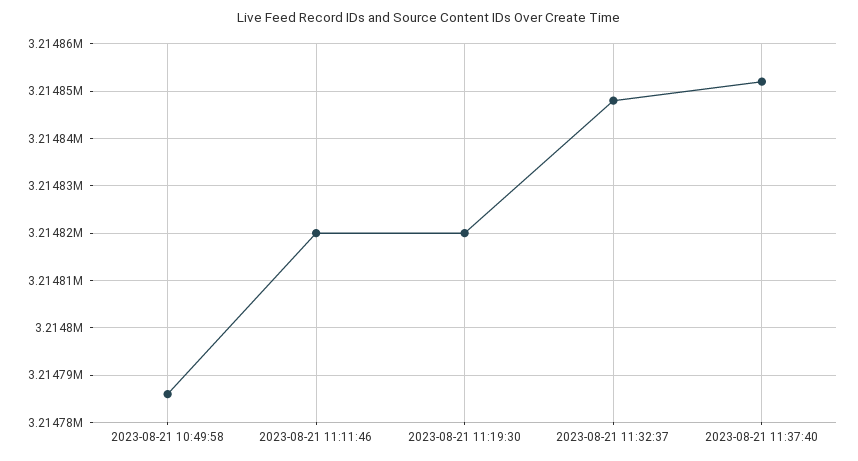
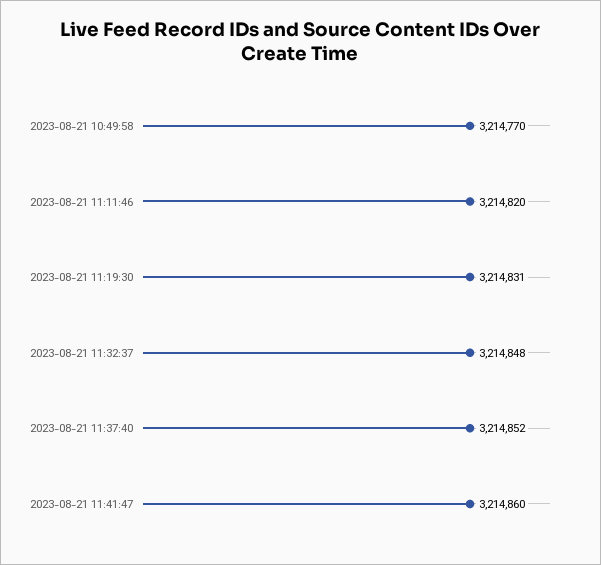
2023-08-21 10:49:58: 3214785 -> 3214770
2023-08-21 11:19:30: 3214820 -> 3214831
2023-08-21 11:41:47: none -> 3214860

